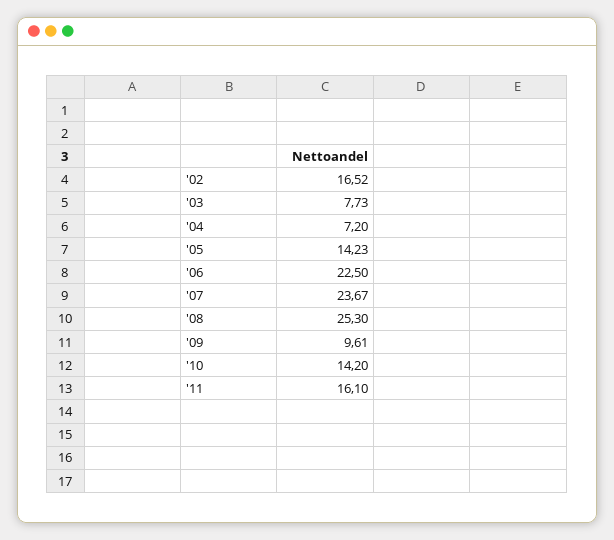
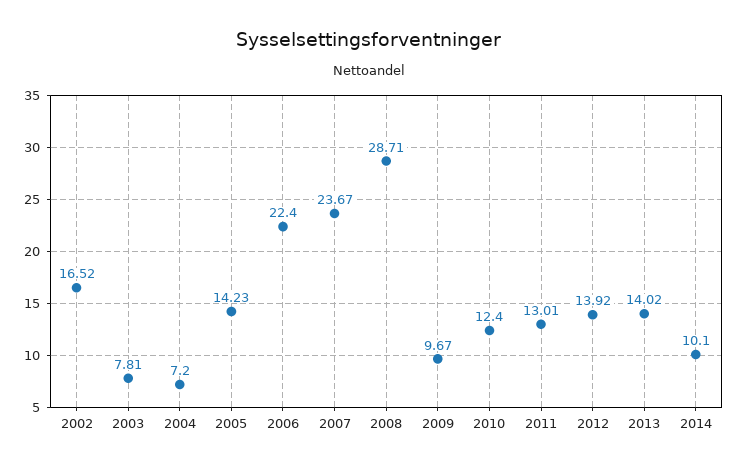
'03: 7.73 -> 7.81
'06: 22.5 -> 22.4
'08: 25.3 -> 28.71
'09: 9.61 -> 9.67
'10: 14.2 -> 12.4
'11: 16.1 -> 13.01
2012: none -> 13.92
2013: none -> 14.02
2014: none -> 10.1

